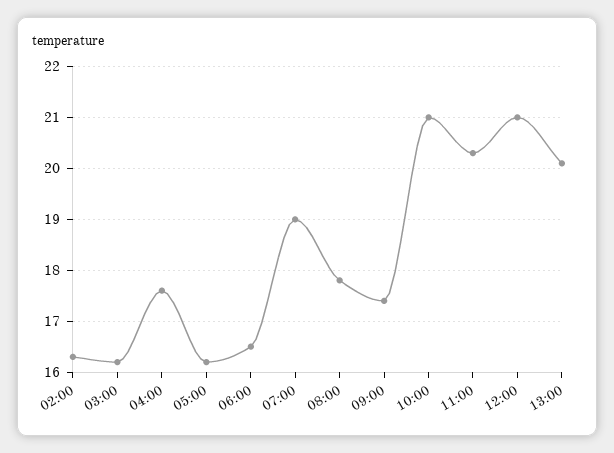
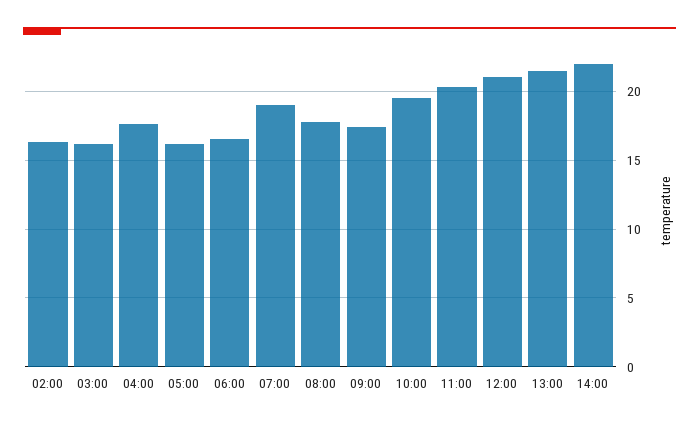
10:00: 21 -> 19.5
13:00: 20 -> 21.5
14:00: none -> 22

